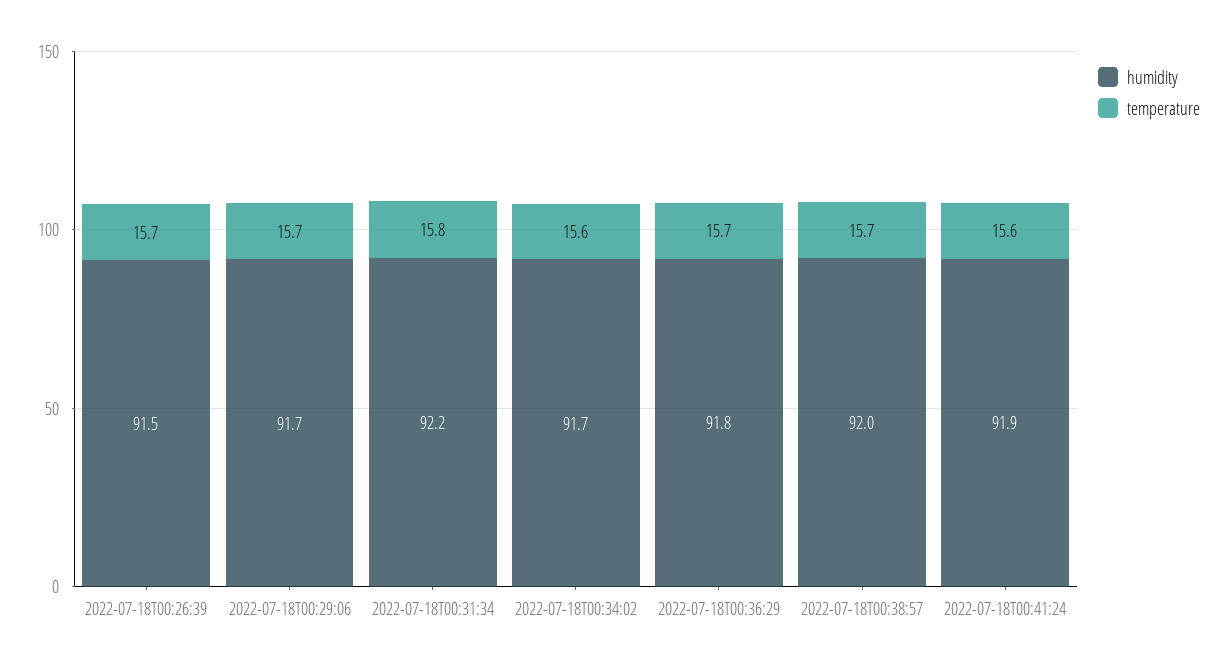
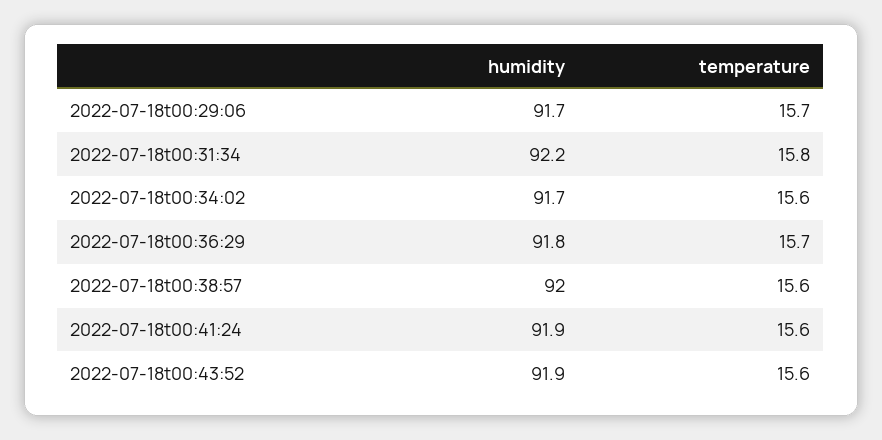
humidity, 2022-07-18T00:26:39: 91.5 -> none
temperature, 2022-07-18T00:26:39: 15.7 -> none
temperature, 2022-07-18T00:38:57: 15.7 -> 15.6
humidity, 2022-07-18t00:43:52: none -> 91.9
temperature, 2022-07-18t00:43:52: none -> 15.6

